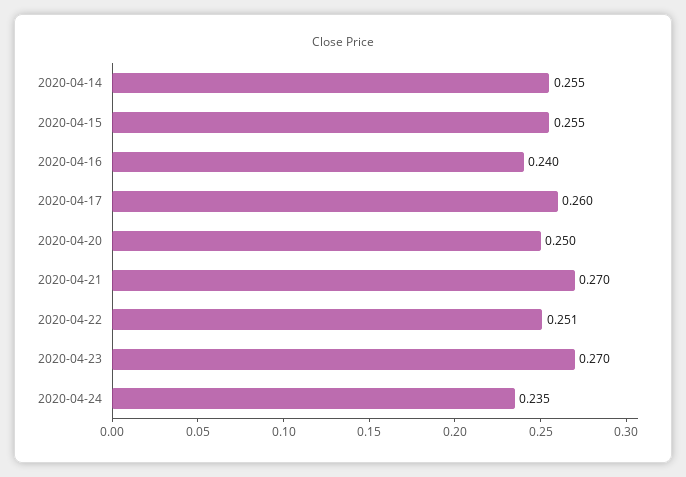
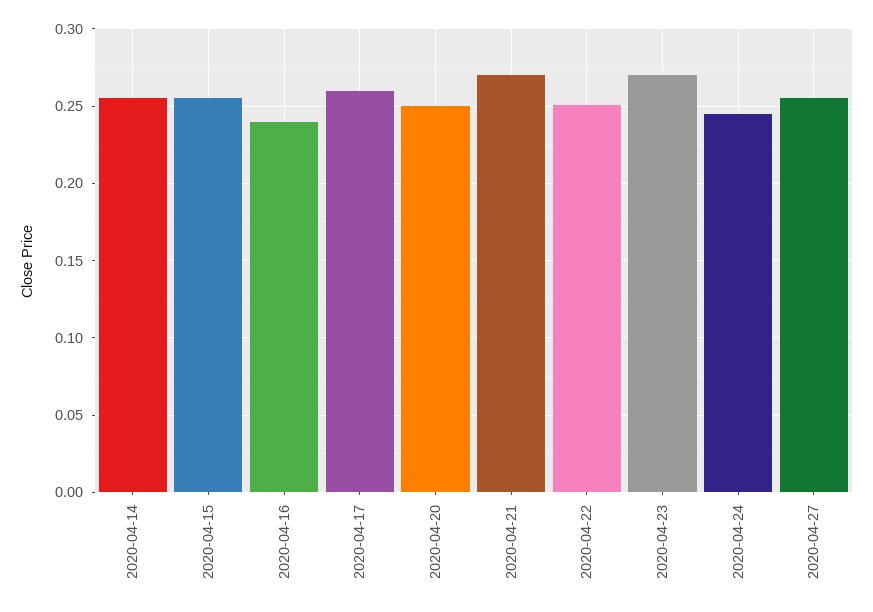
2020-04-24: 0.235 -> 0.245
2020-04-27: none -> 0.255

